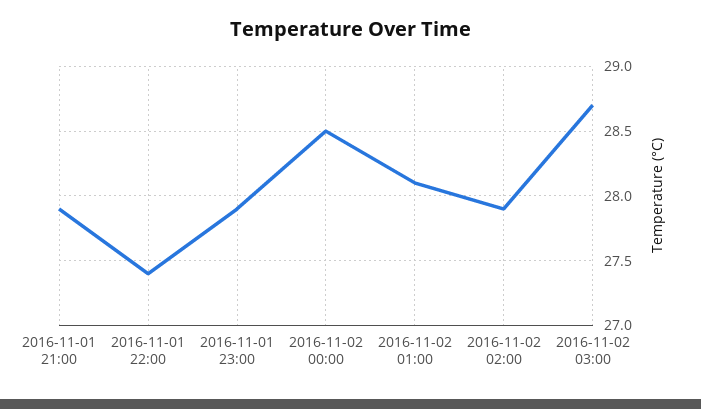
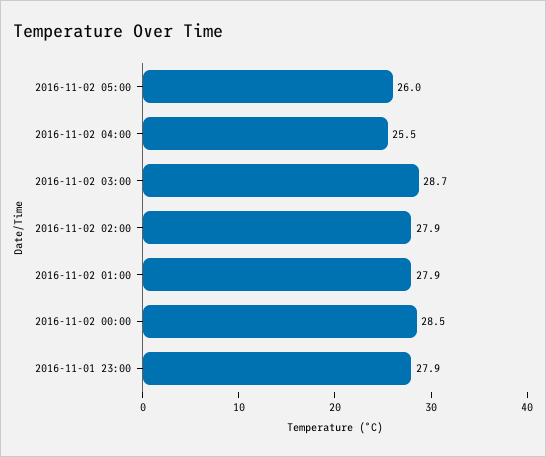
2016-11-01 21:00: 27.9 -> none
2016-11-01 22:00: 27.4 -> none
2016-11-02 01:00: 28.1 -> 27.9
2016-11-02 05:00: none -> 26
2016-11-02 04:00: none -> 25.5

